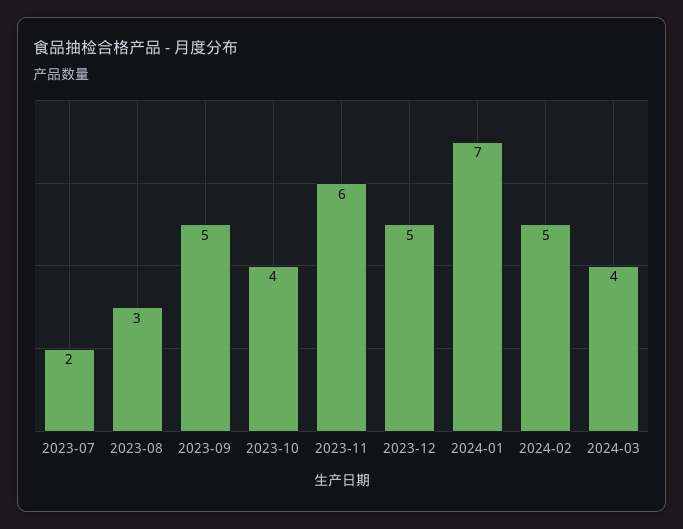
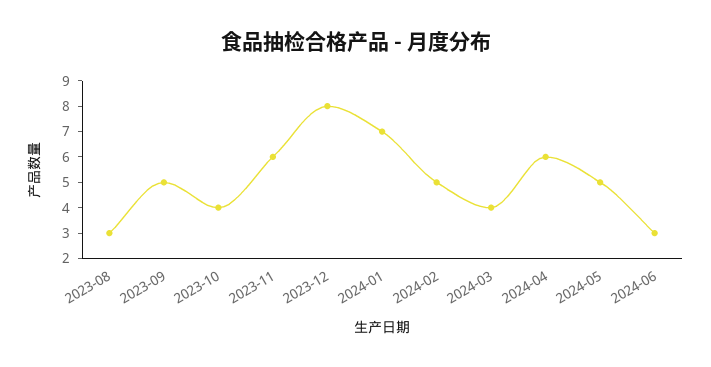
2023-07: 2 -> none
2023-12: 5 -> 8
2024-04: none -> 6
2024-05: none -> 5
2024-06: none -> 3

